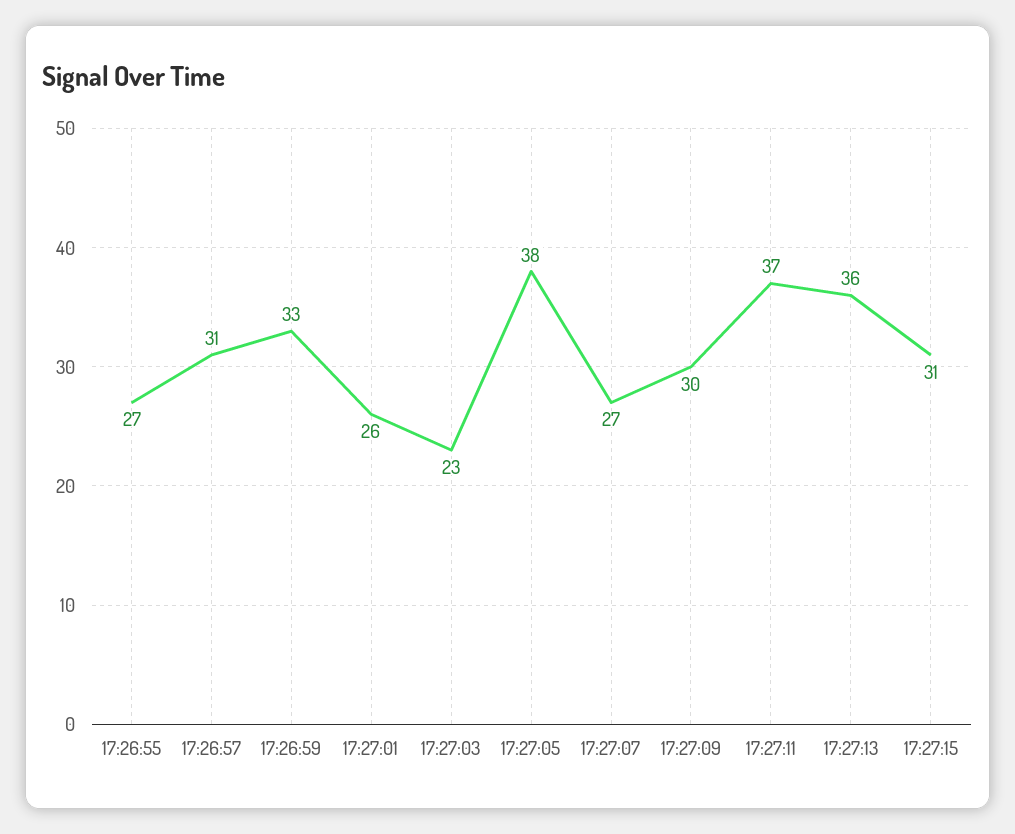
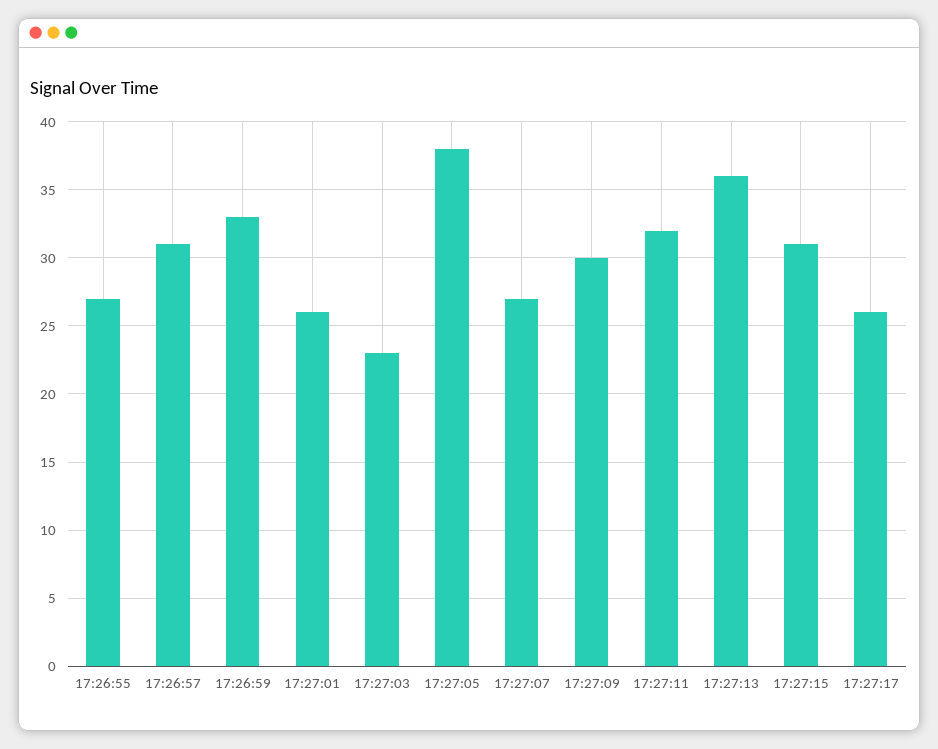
17:27:11: 37 -> 32
17:27:17: none -> 26

